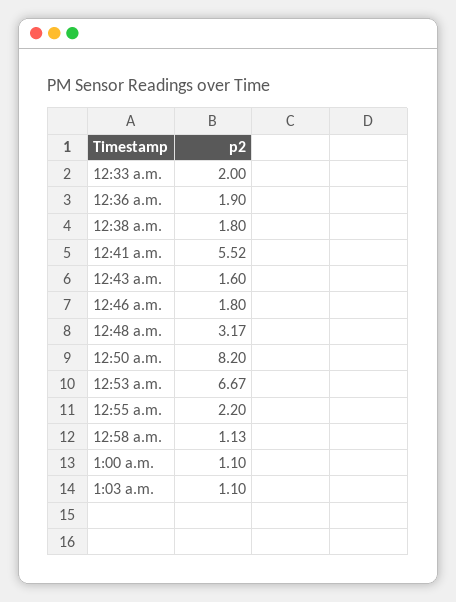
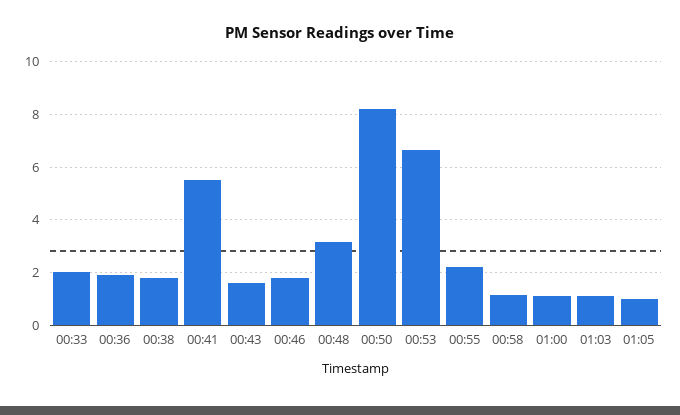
01:05: none -> 1

